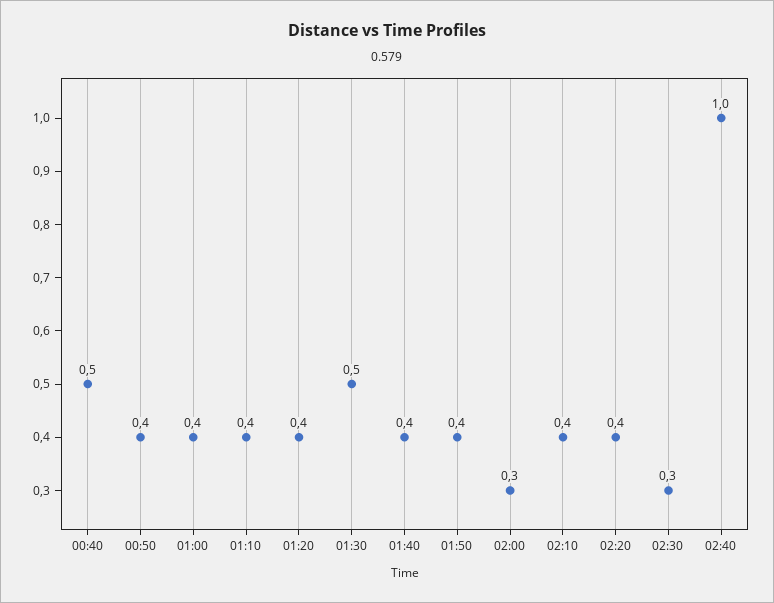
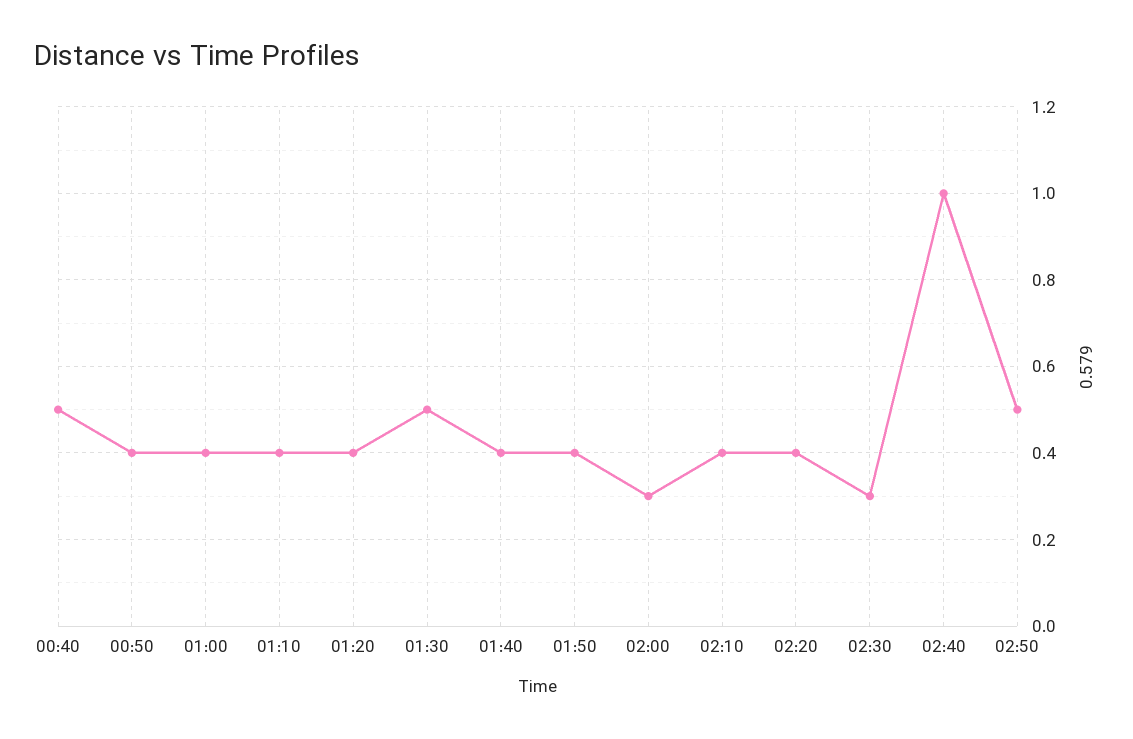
02:50: none -> 0.5

